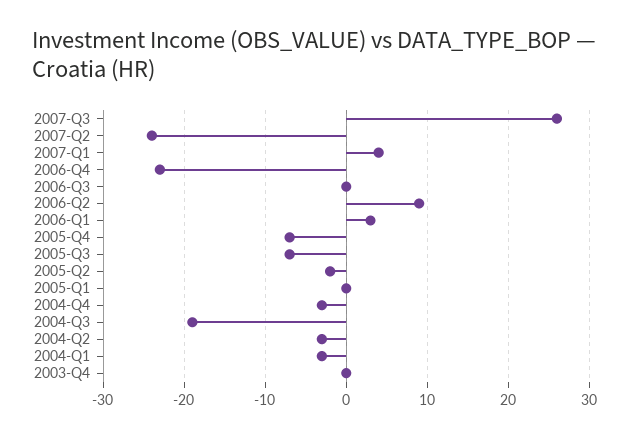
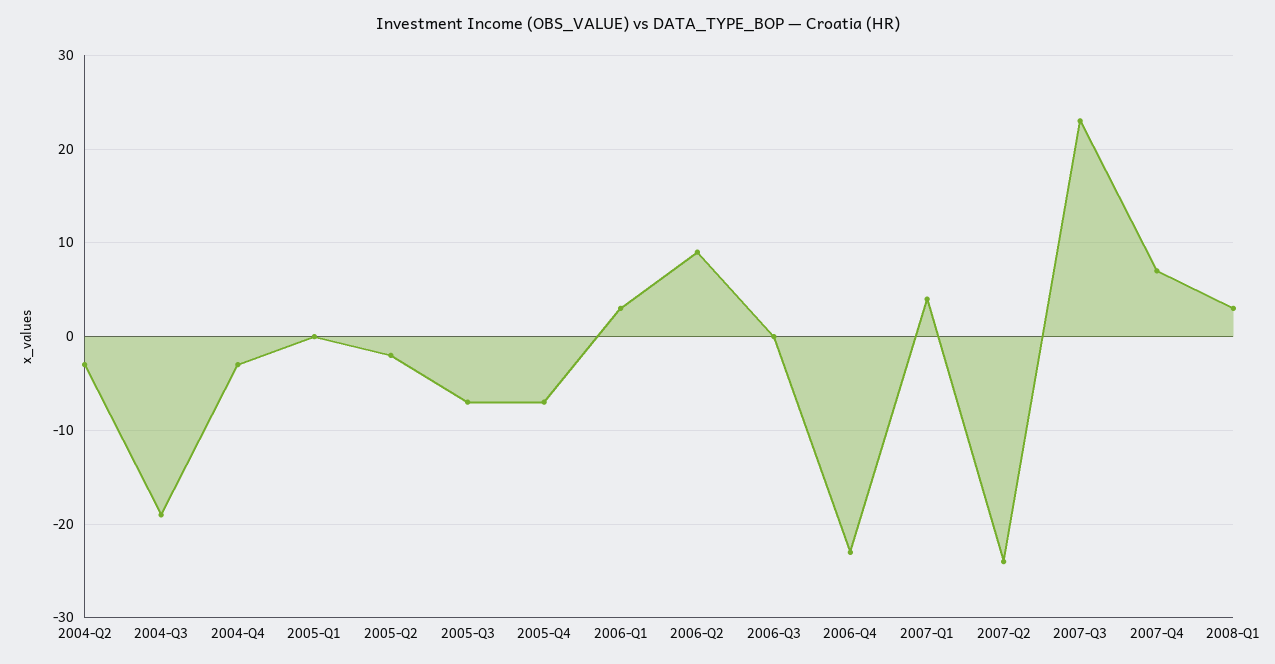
2007-Q3: 26 -> 23
2004-Q1: -3 -> none
2003-Q4: 0 -> none
2007-Q4: none -> 7
2008-Q1: none -> 3

